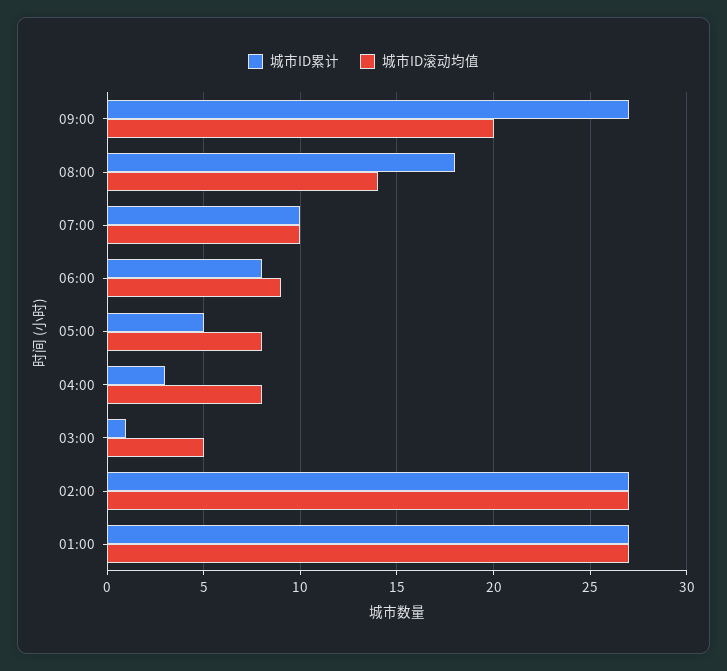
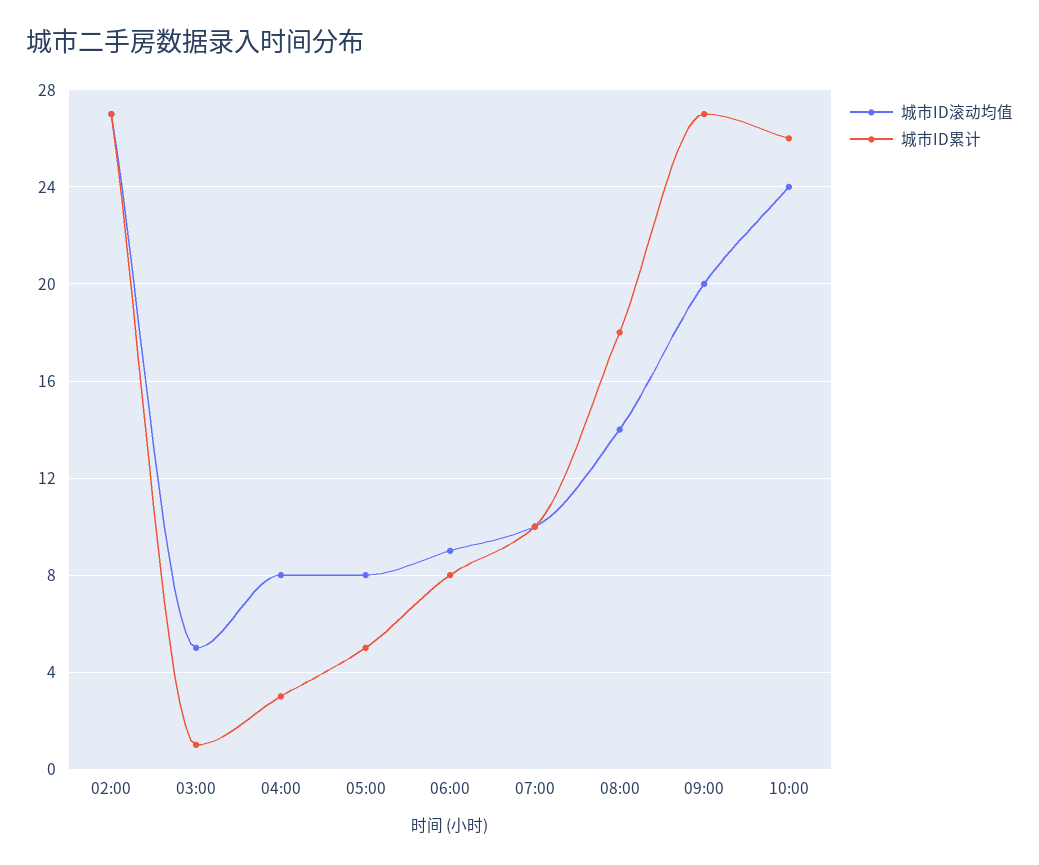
城市ID累计, 01:00: 27 -> none
城市ID滚动均值, 01:00: 27 -> none
城市ID滚动均值, 10:00: none -> 24
城市ID累计, 10:00: none -> 26

